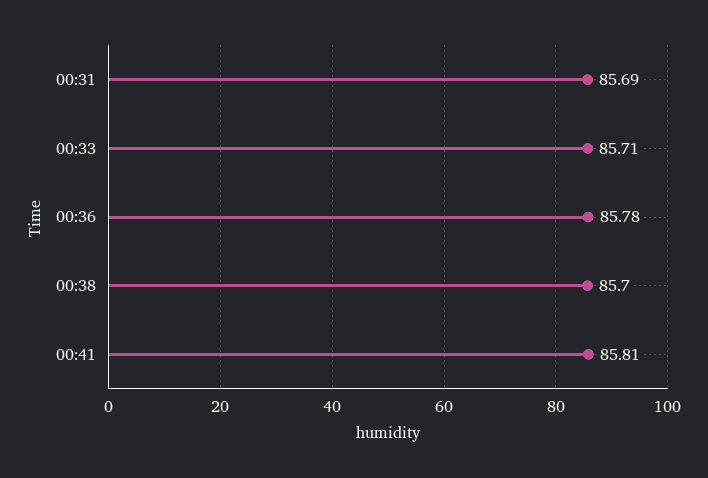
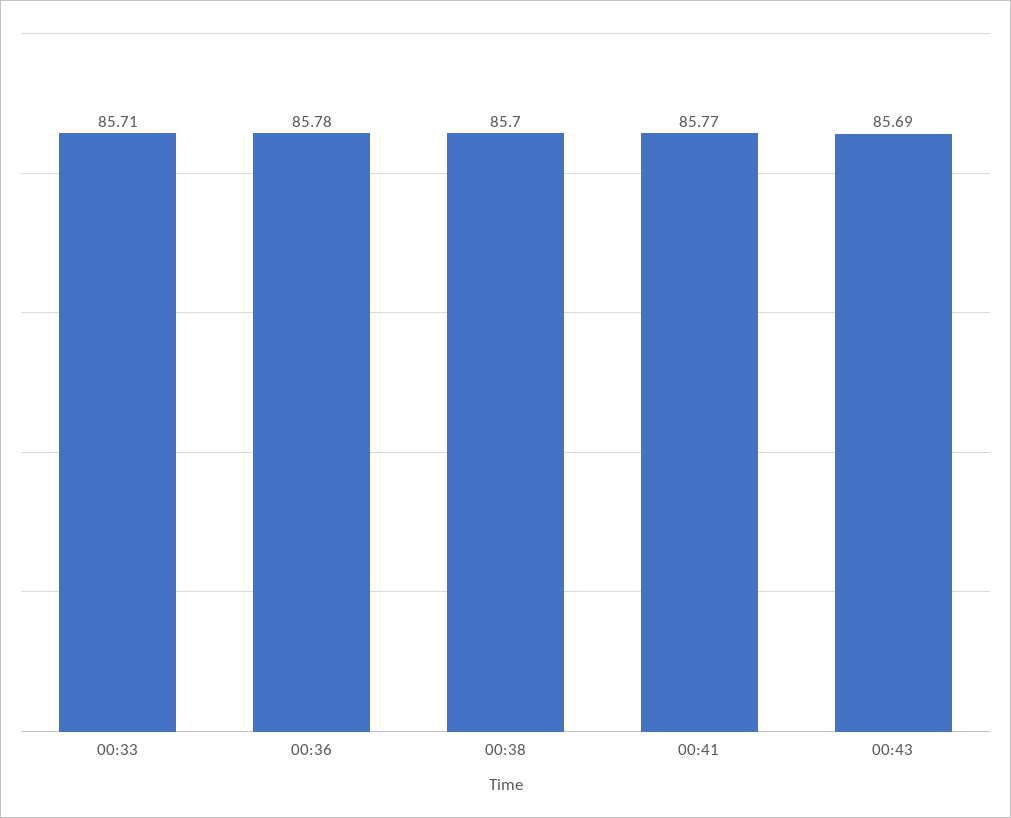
00:31: 85.69 -> none
00:41: 85.81 -> 85.77
00:43: none -> 85.69

